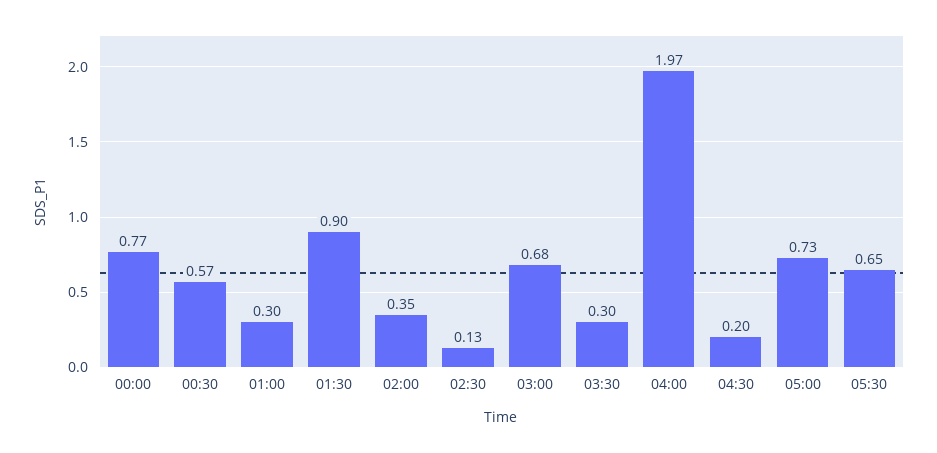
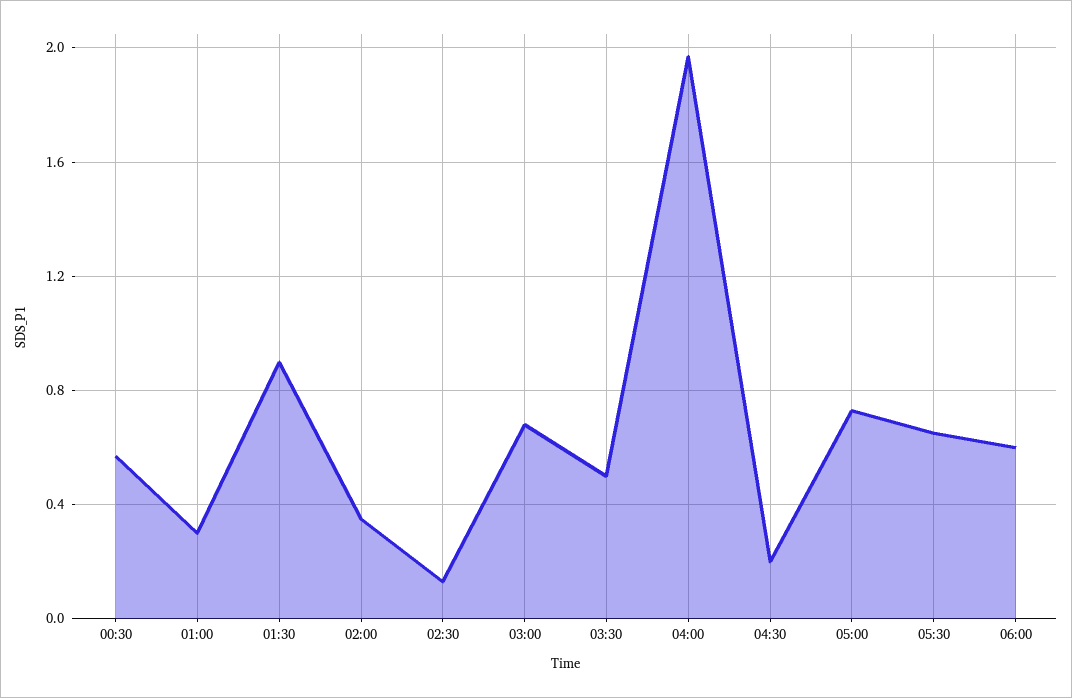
00:00: 0.77 -> none
03:30: 0.3 -> 0.5
06:00: none -> 0.6

